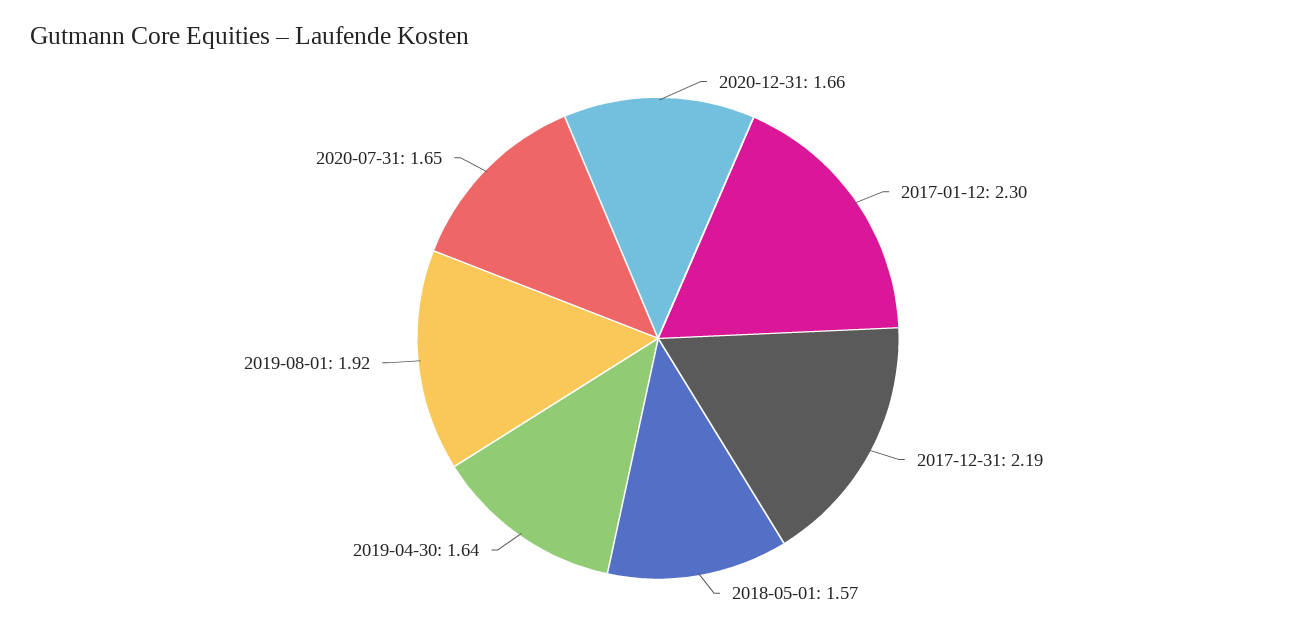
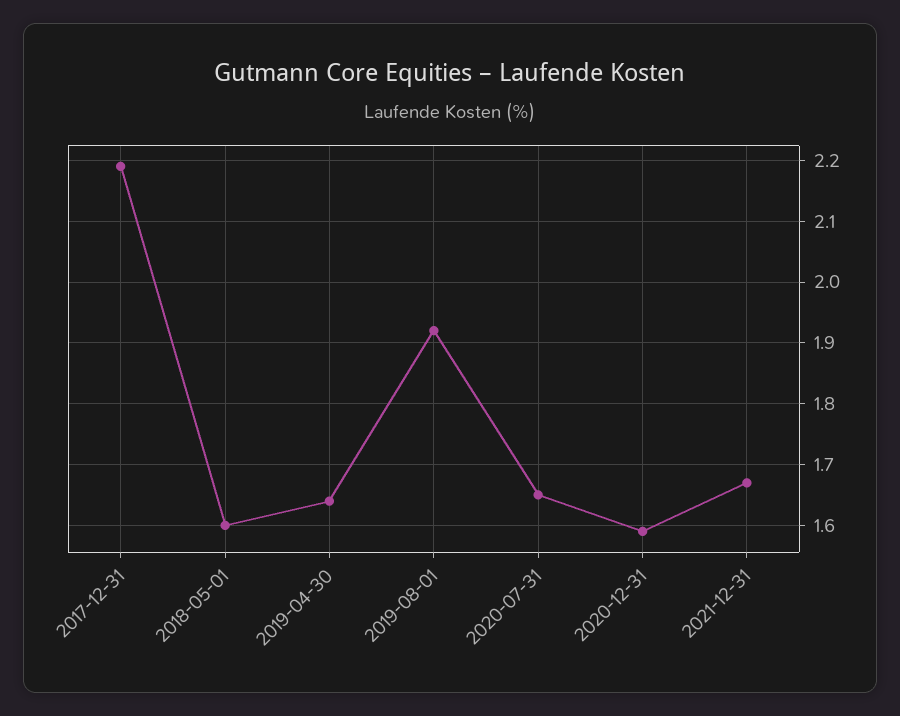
2020-12-31: 1.66 -> 1.59
2017-01-12: 2.3 -> none
2018-05-01: 1.57 -> 1.6
2021-12-31: none -> 1.67

